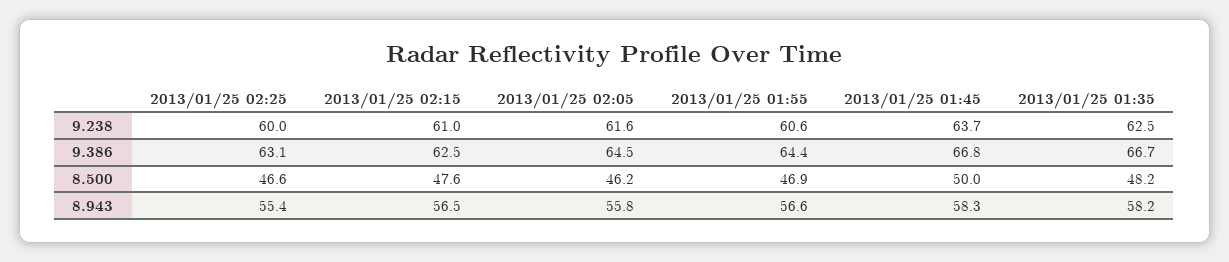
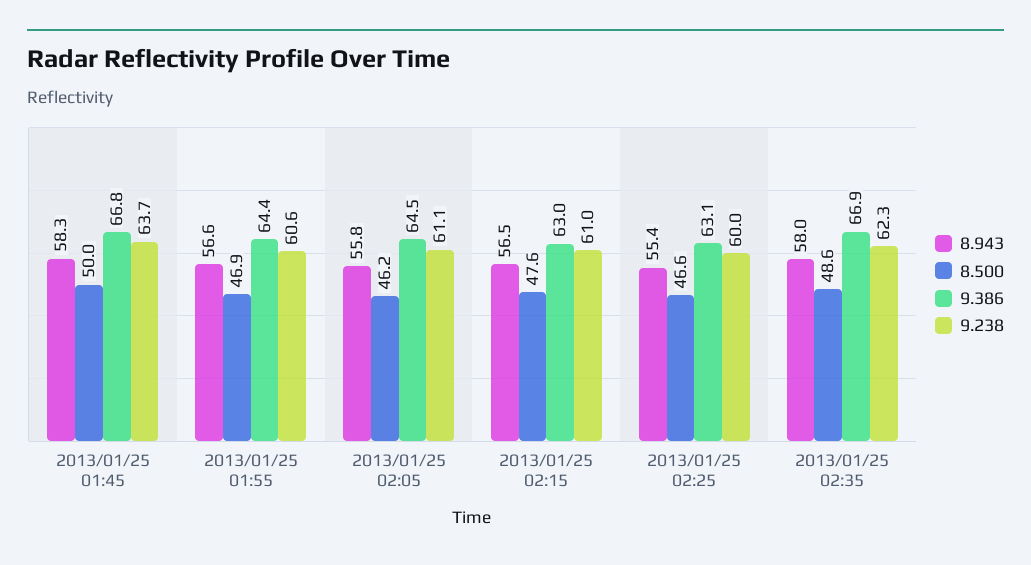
9.238, 2013/01/25 02:05: 61.6 -> 61.1
9.238, 2013/01/25 01:35: 62.5 -> none
9.386, 2013/01/25 02:15: 62.5 -> 63
9.386, 2013/01/25 01:35: 66.7 -> none
8.500, 2013/01/25 01:35: 48.2 -> none
8.943, 2013/01/25 01:35: 58.2 -> none
8.943, 2013/01/25 02:35: none -> 58
8.500, 2013/01/25 02:35: none -> 48.6
9.386, 2013/01/25 02:35: none -> 66.9
9.238, 2013/01/25 02:35: none -> 62.3

